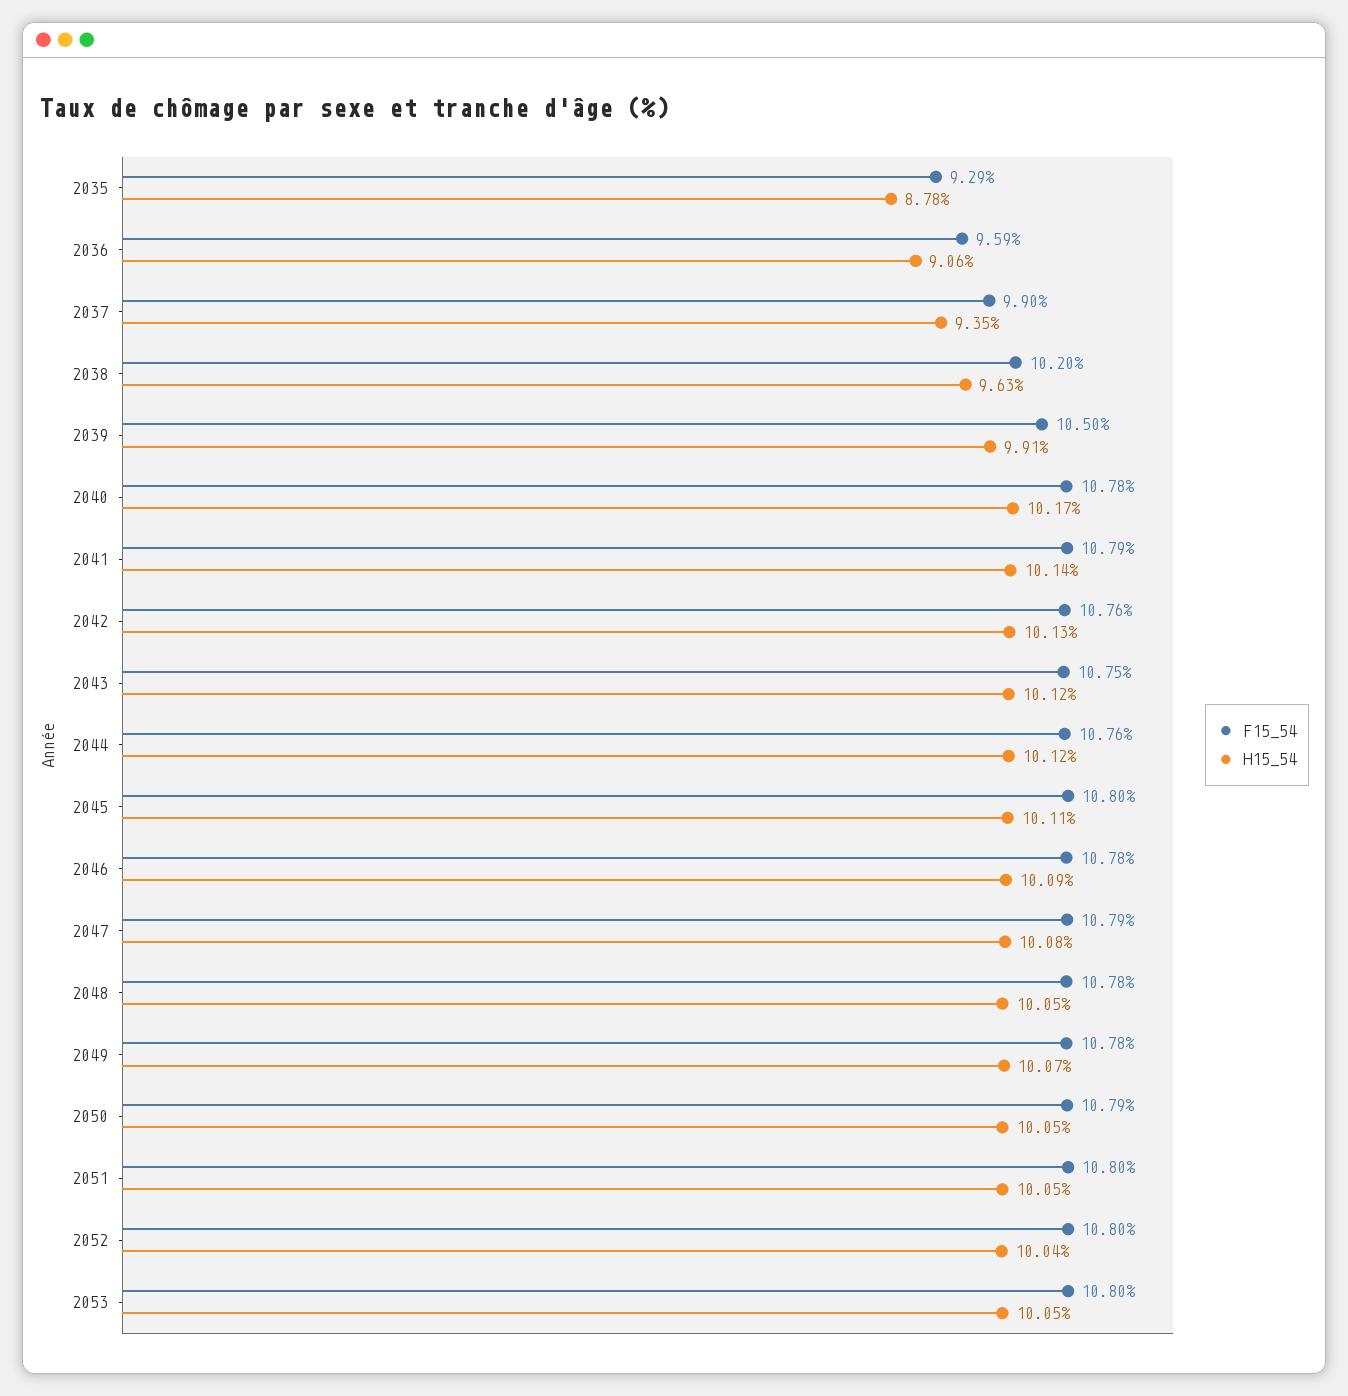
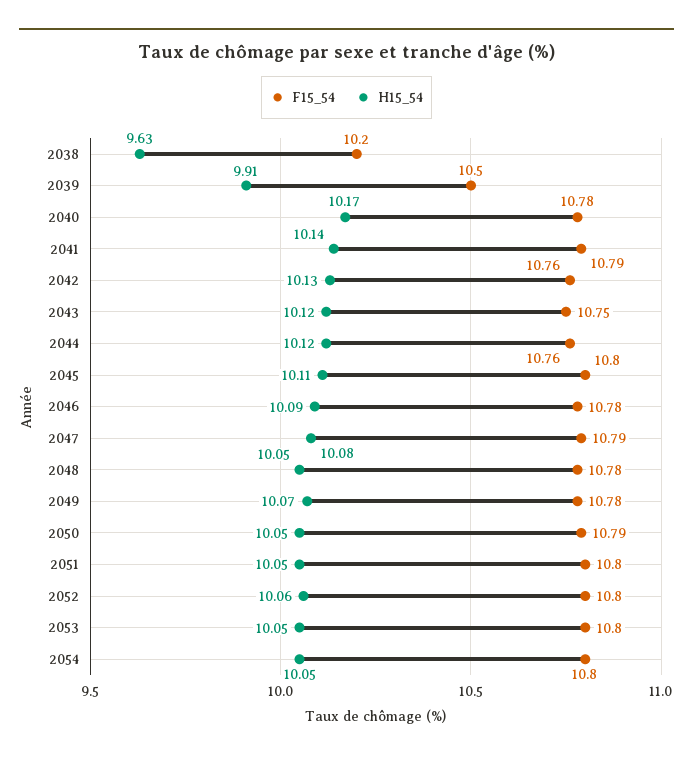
F15_54, 2035: 9.29 -> none
H15_54, 2035: 8.78 -> none
F15_54, 2036: 9.59 -> none
H15_54, 2036: 9.06 -> none
F15_54, 2037: 9.9 -> none
H15_54, 2037: 9.35 -> none
H15_54, 2052: 10.04 -> 10.06
F15_54, 2054: none -> 10.8
H15_54, 2054: none -> 10.05

